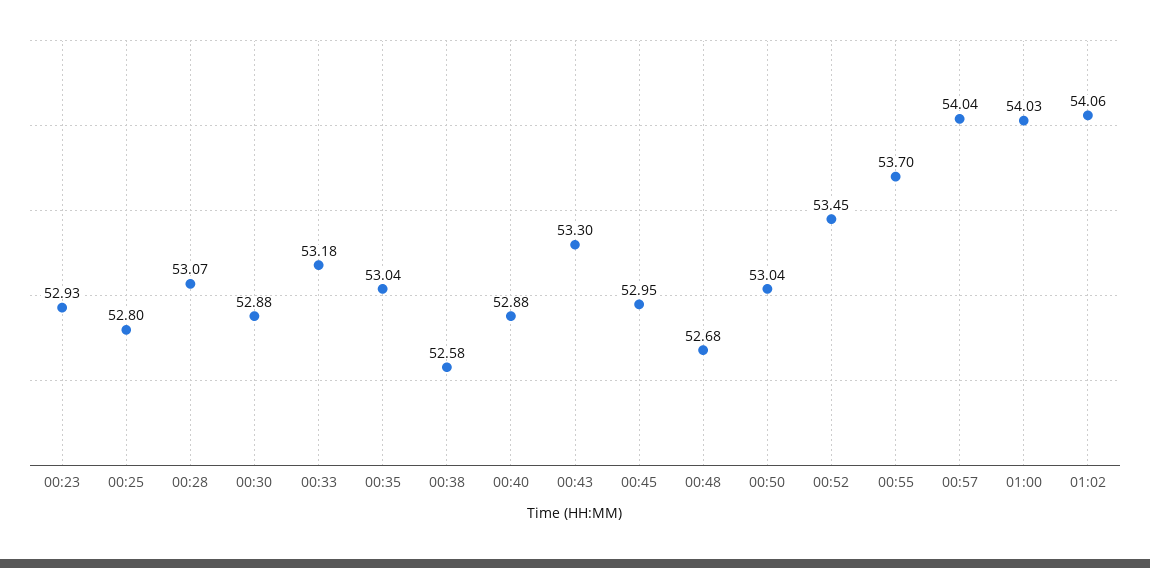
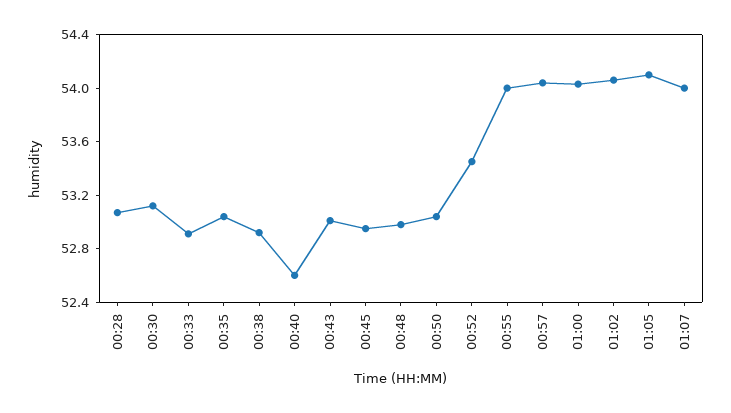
00:23: 52.93 -> none
00:25: 52.8 -> none
00:30: 52.88 -> 53.1
00:33: 53.18 -> 52.9
00:38: 52.58 -> 52.9
00:40: 52.88 -> 52.6
00:43: 53.3 -> 53
00:48: 52.68 -> 53
00:55: 53.7 -> 54
01:05: none -> 54.1
01:07: none -> 54

